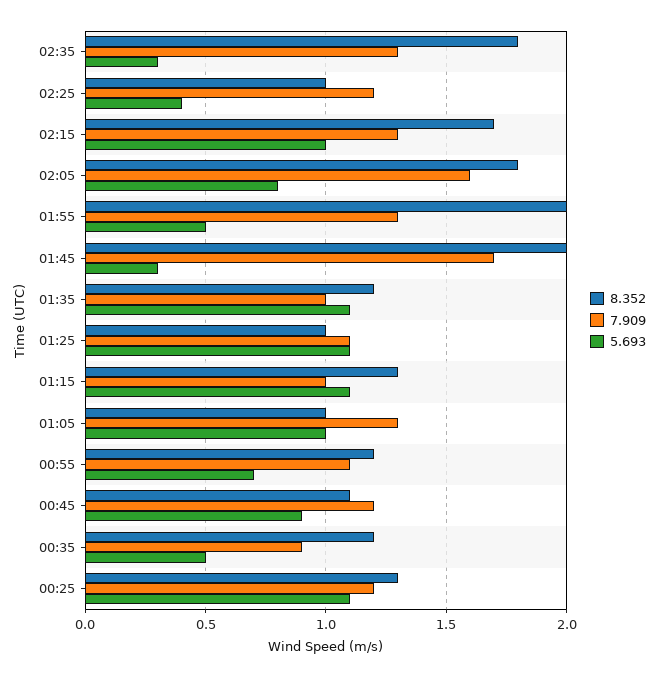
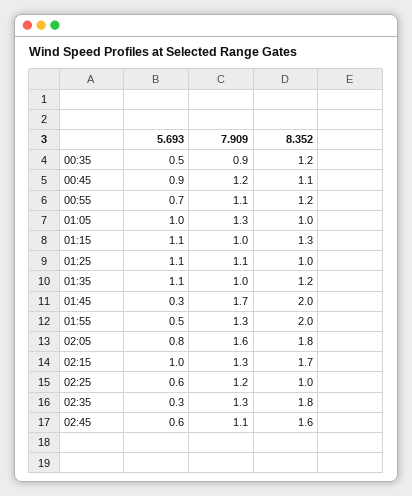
5.693, 02:25: 0.4 -> 0.6
8.352, 00:25: 1.3 -> none
7.909, 00:25: 1.2 -> none
5.693, 00:25: 1.1 -> none
5.693, 02:45: none -> 0.6
7.909, 02:45: none -> 1.1
8.352, 02:45: none -> 1.6

